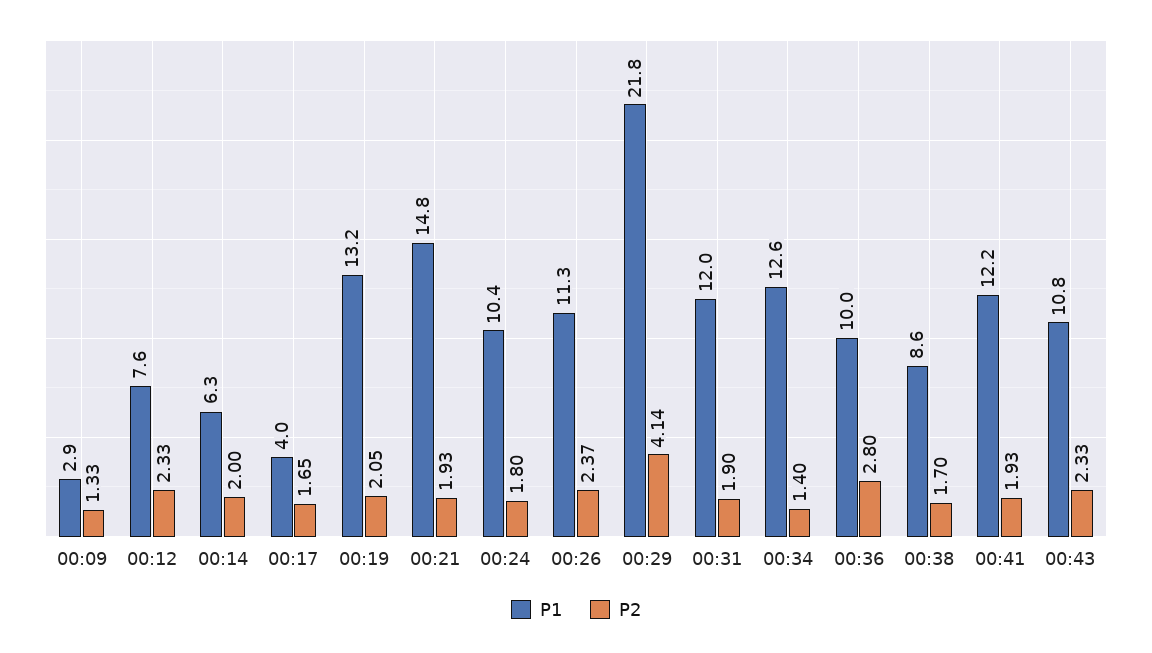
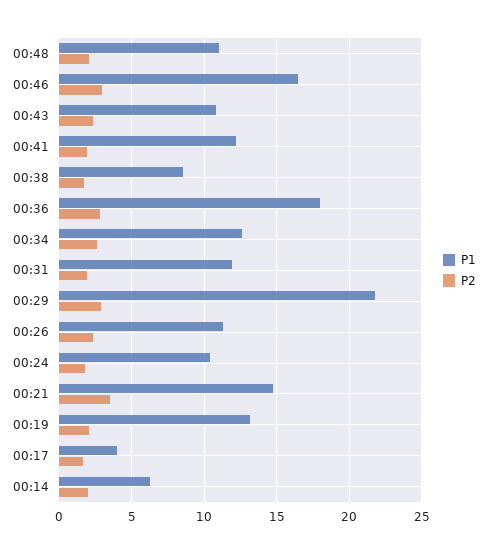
P1, 00:09: 2.9 -> none
P2, 00:09: 1.33 -> none
P1, 00:12: 7.6 -> none
P2, 00:12: 2.33 -> none
P2, 00:21: 1.93 -> 3.5
P2, 00:29: 4.14 -> 3
P2, 00:34: 1.4 -> 2.5
P1, 00:36: 10 -> 18
P1, 00:48: none -> 11
P2, 00:48: none -> 2
P1, 00:46: none -> 16.5
P2, 00:46: none -> 3

